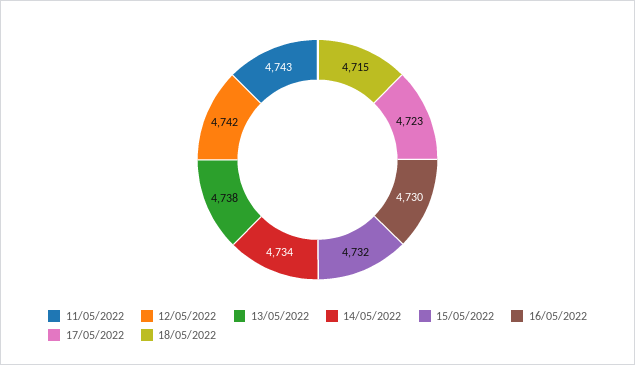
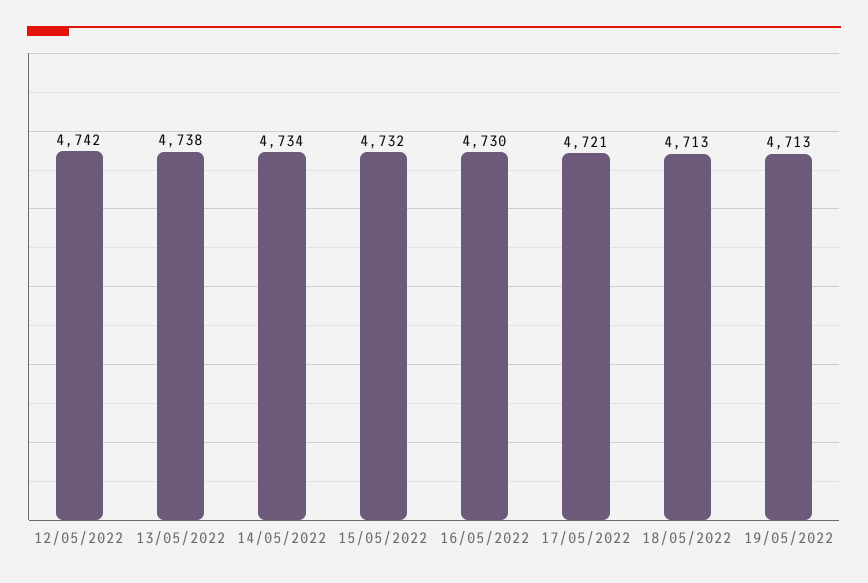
11/05/2022: 4743 -> none
17/05/2022: 4723 -> 4721
18/05/2022: 4715 -> 4713
19/05/2022: none -> 4713

